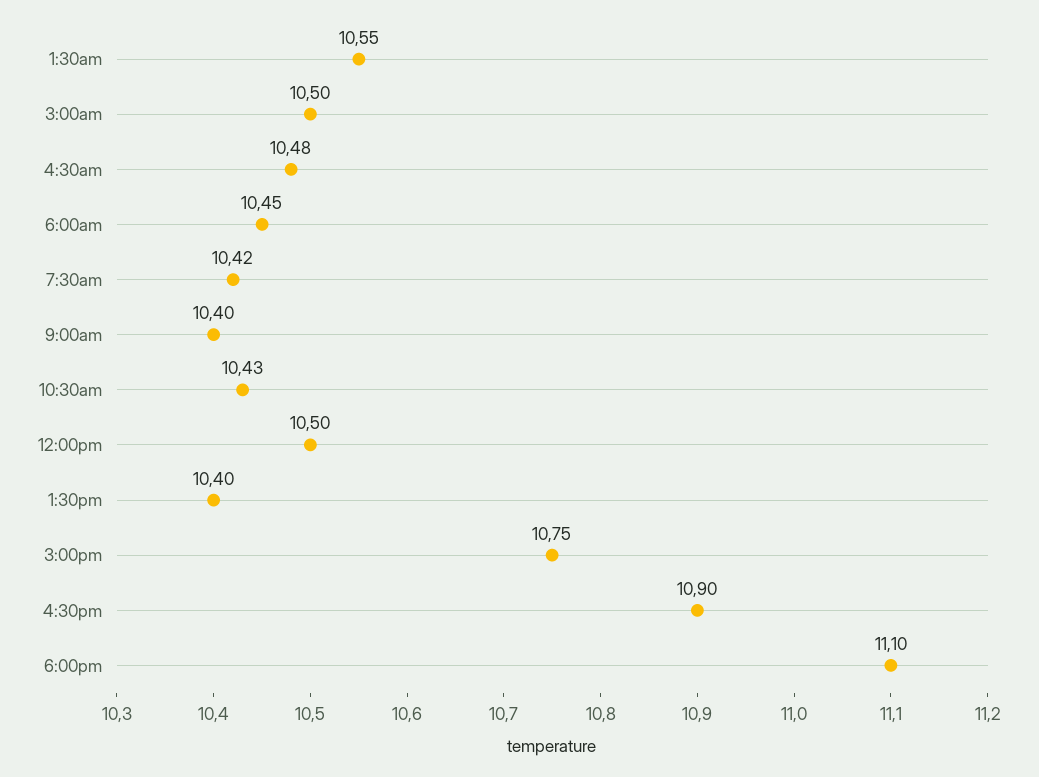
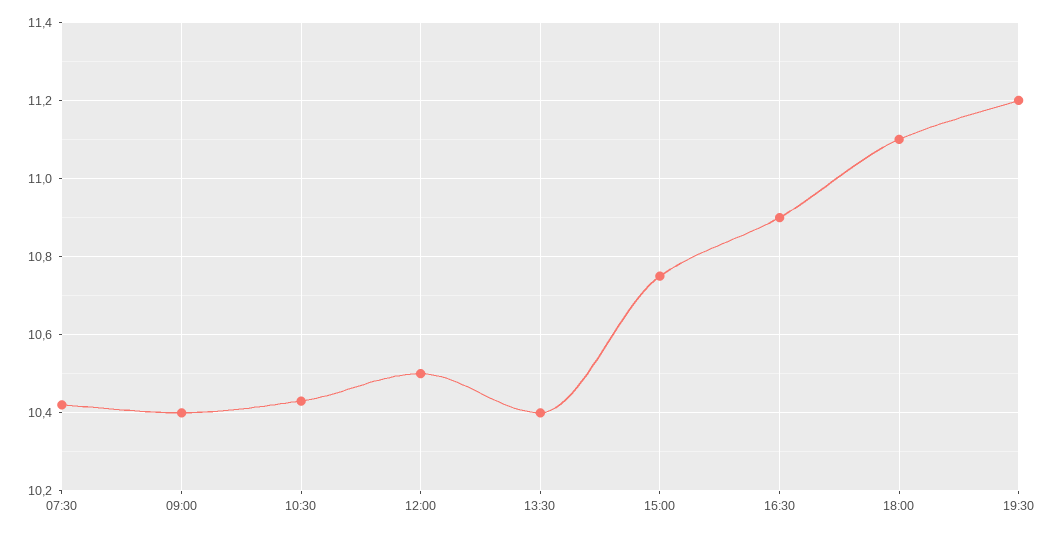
1:30am: 10.55 -> none
3:00am: 10.5 -> none
4:30am: 10.48 -> none
6:00am: 10.45 -> none
19:30: none -> 11.2

